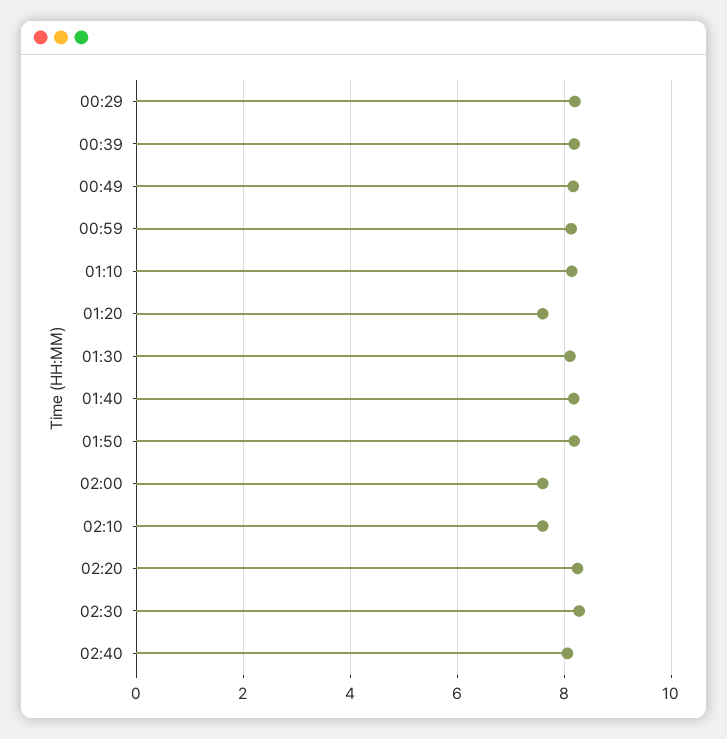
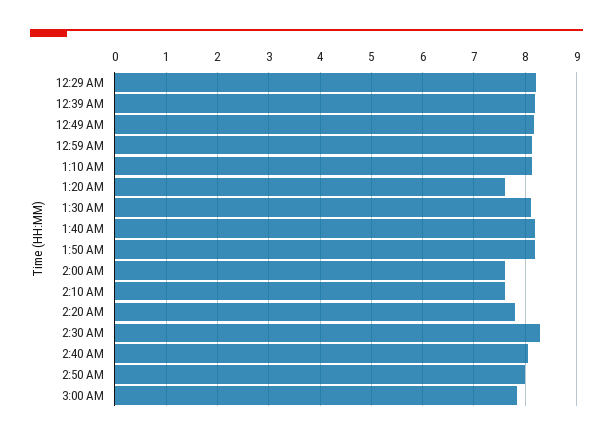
02:20: 8.2 -> 7.8
2:50 AM: none -> 8
3:00 AM: none -> 7.8

